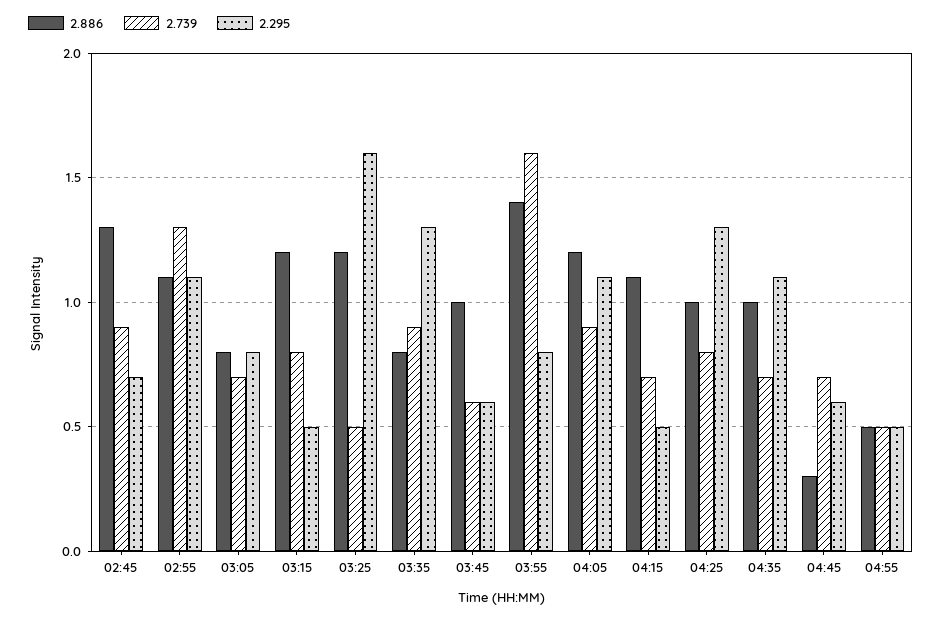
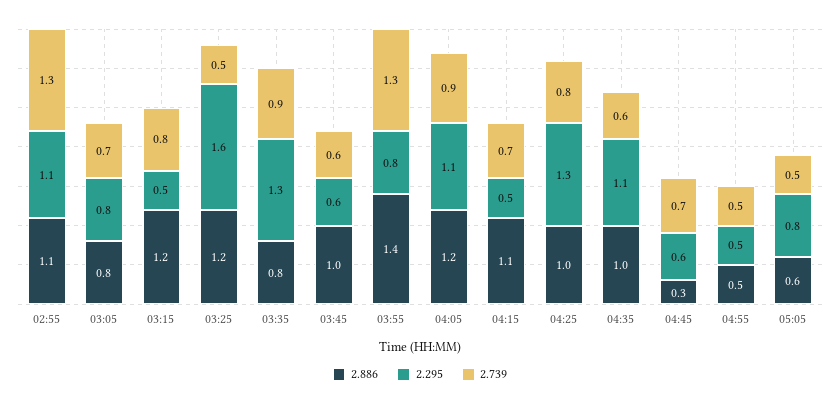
2.886, 02:45: 1.3 -> none
2.739, 02:45: 0.9 -> none
2.295, 02:45: 0.7 -> none
2.739, 03:55: 1.6 -> 1.3
2.739, 04:35: 0.7 -> 0.6
2.886, 05:05: none -> 0.6
2.295, 05:05: none -> 0.8
2.739, 05:05: none -> 0.5

